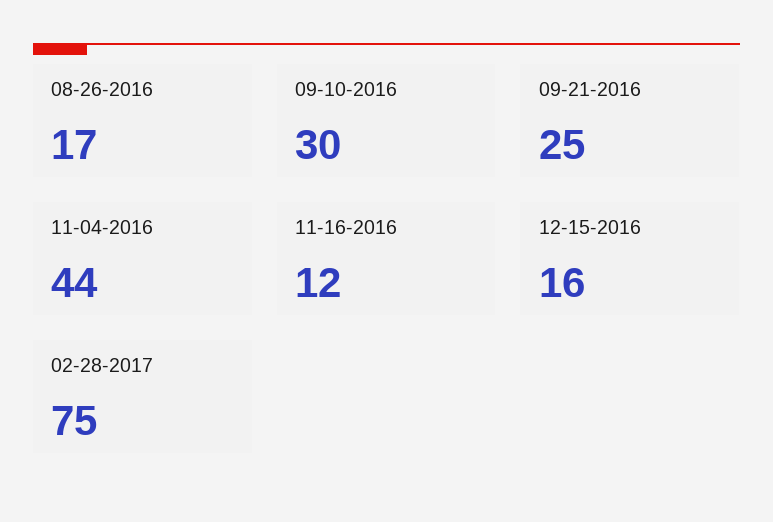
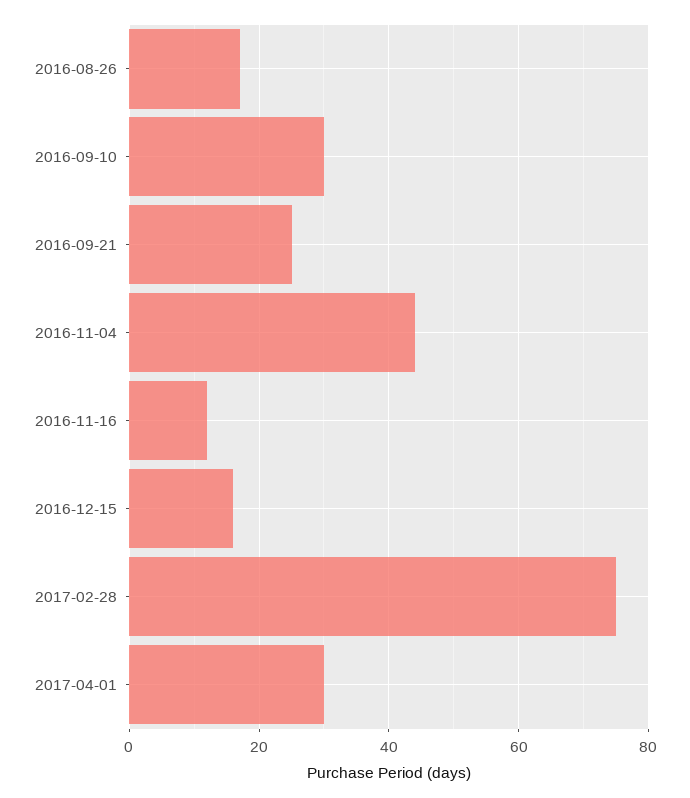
2017-04-01: none -> 30

